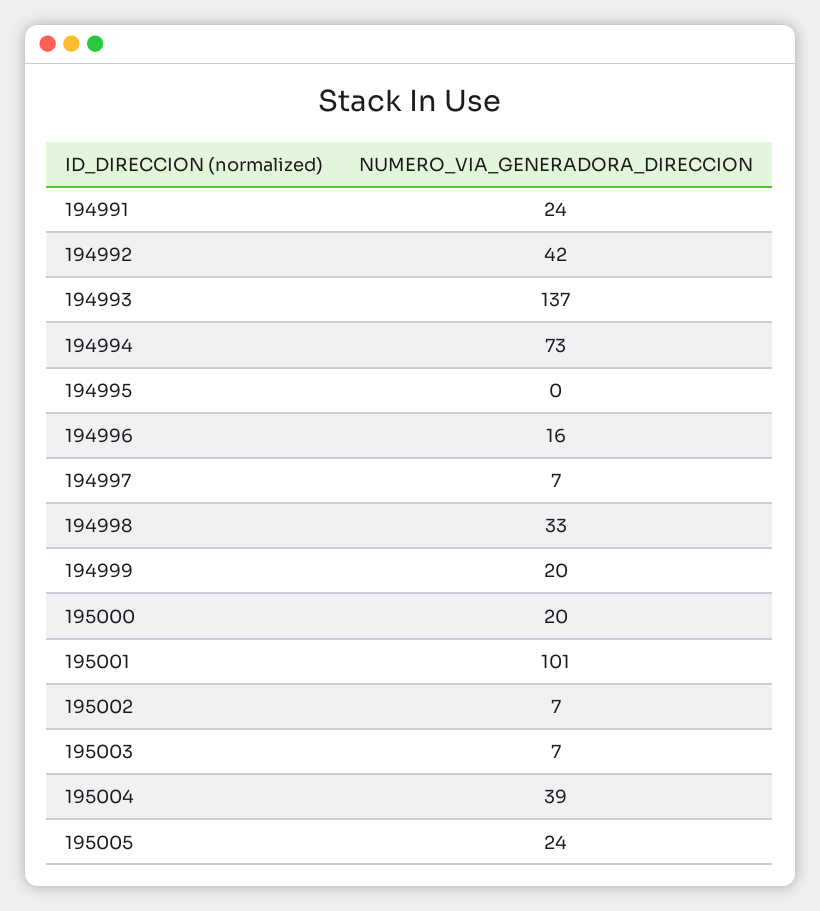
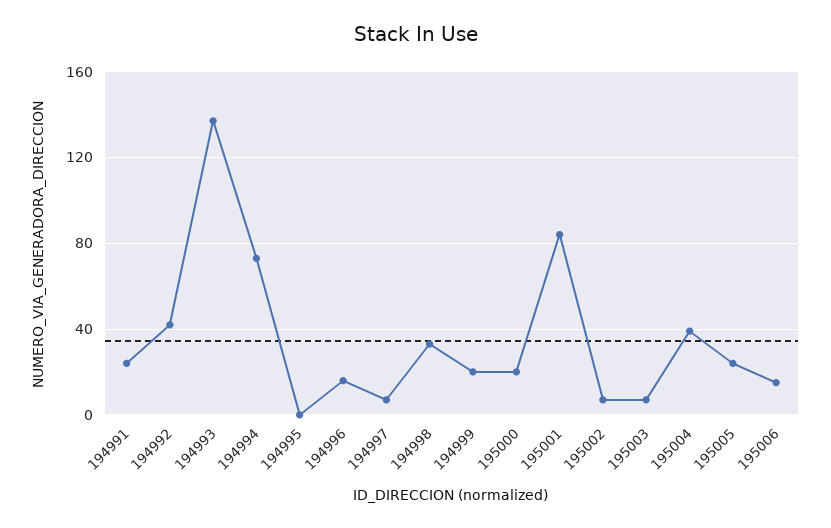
195001: 101 -> 85
195006: none -> 15

